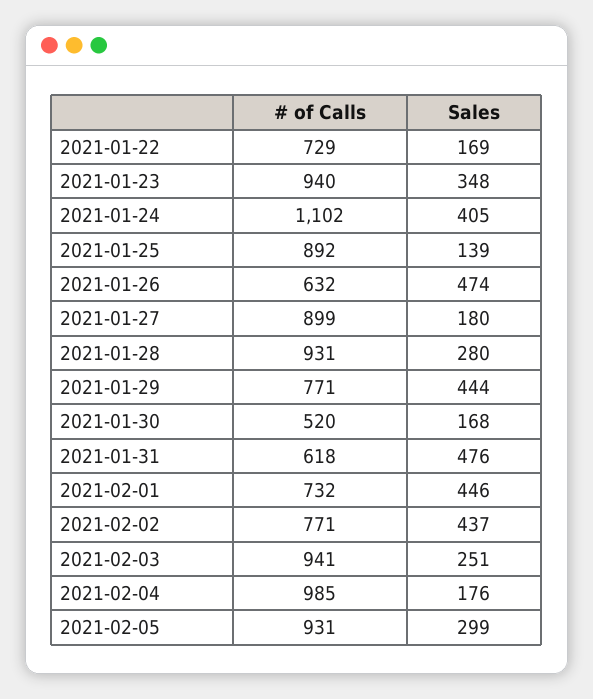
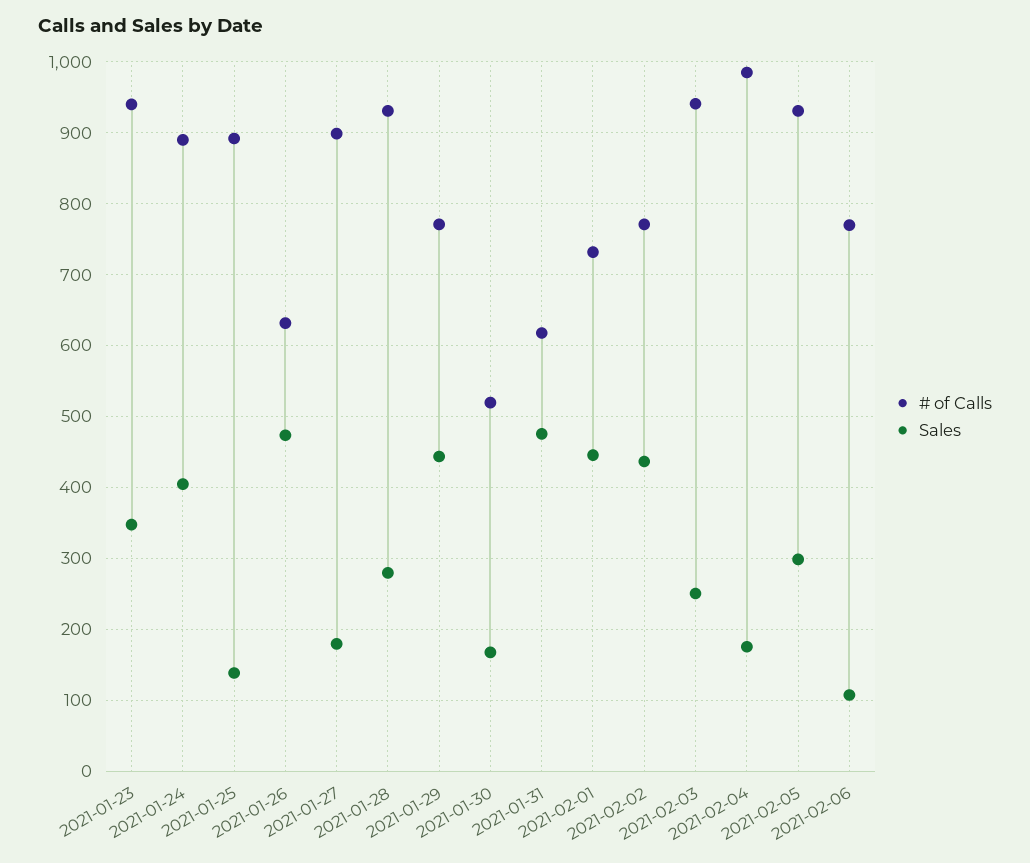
# of Calls, 2021-01-22: 729 -> none
Sales, 2021-01-22: 169 -> none
# of Calls, 2021-01-24: 1102 -> 890
# of Calls, 2021-02-06: none -> 770
Sales, 2021-02-06: none -> 110

